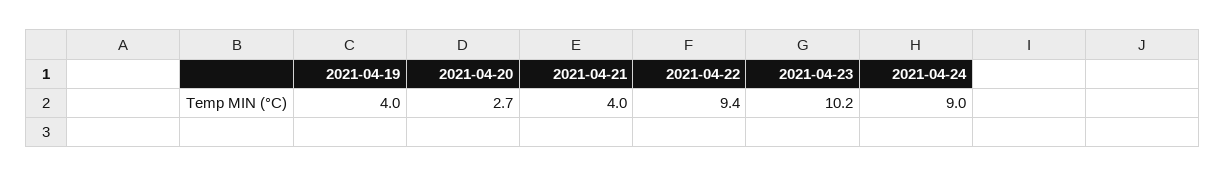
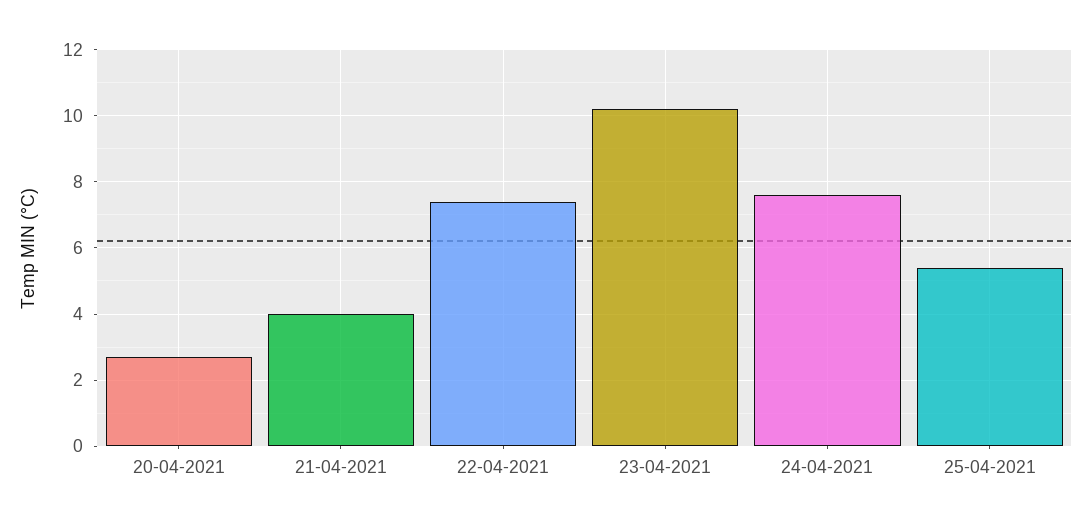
2021-04-19: 4 -> none
2021-04-22: 9.4 -> 7.5
2021-04-24: 9 -> 7.5
25-04-2021: none -> 5.5

